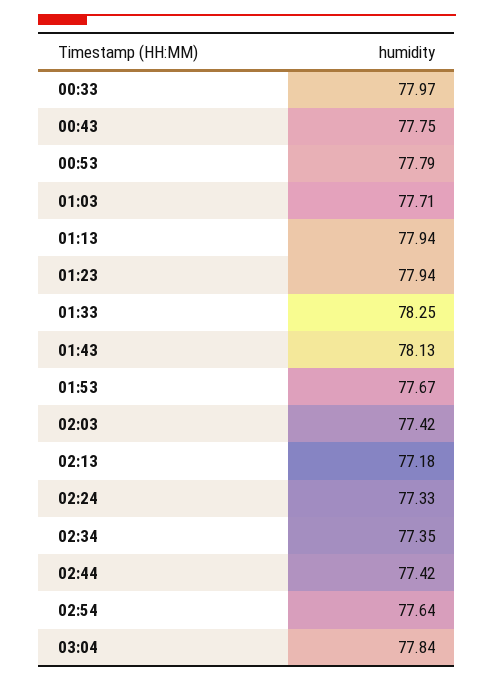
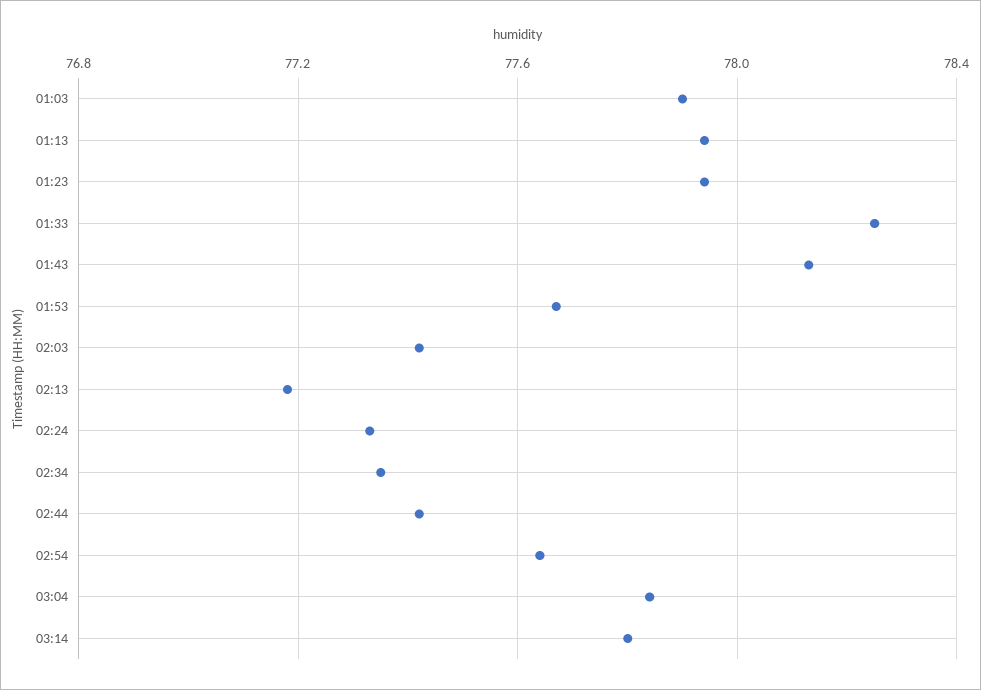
00:33: 77.97 -> none
00:43: 77.75 -> none
00:53: 77.79 -> none
01:03: 77.71 -> 77.9
03:14: none -> 77.8

